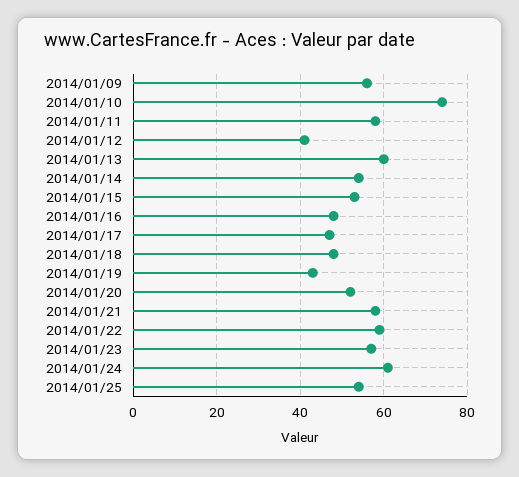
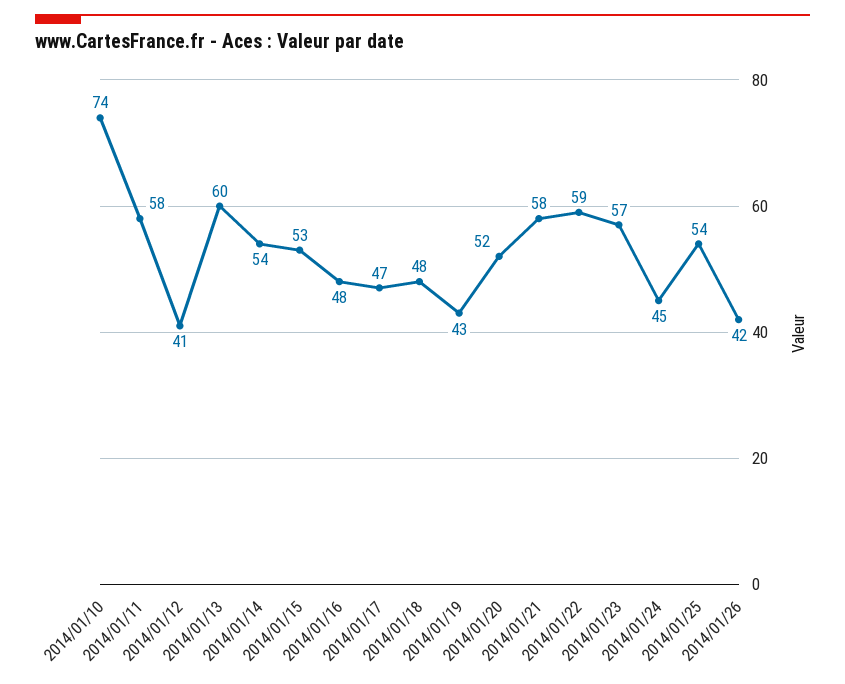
2014/01/09: 55 -> none
2014/01/24: 60 -> 45
2014/01/26: none -> 42

